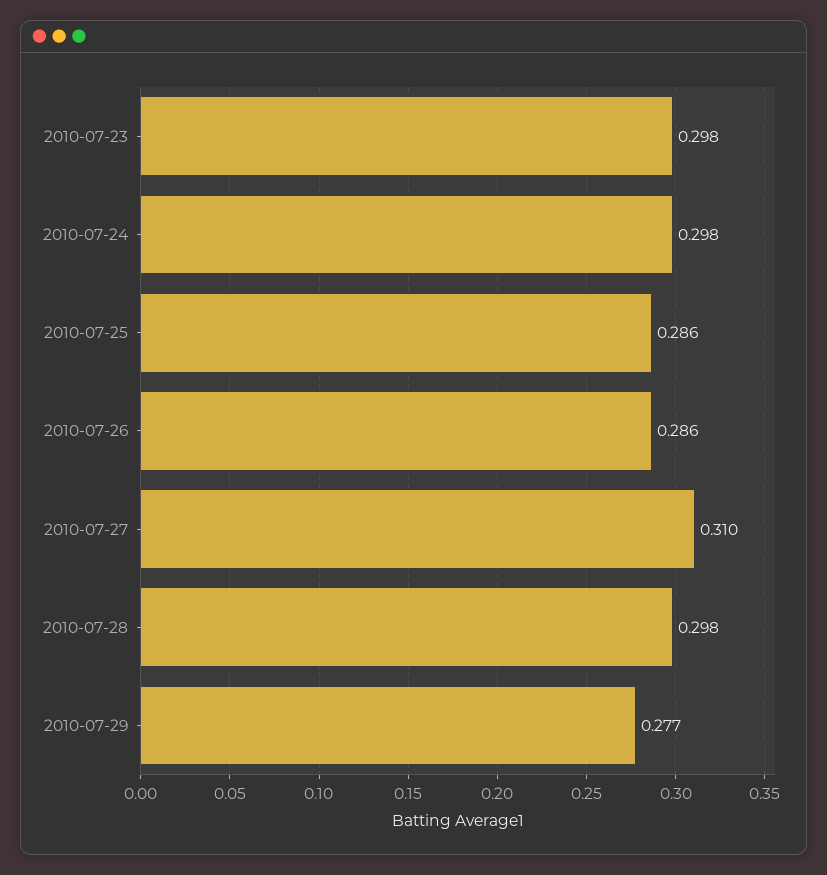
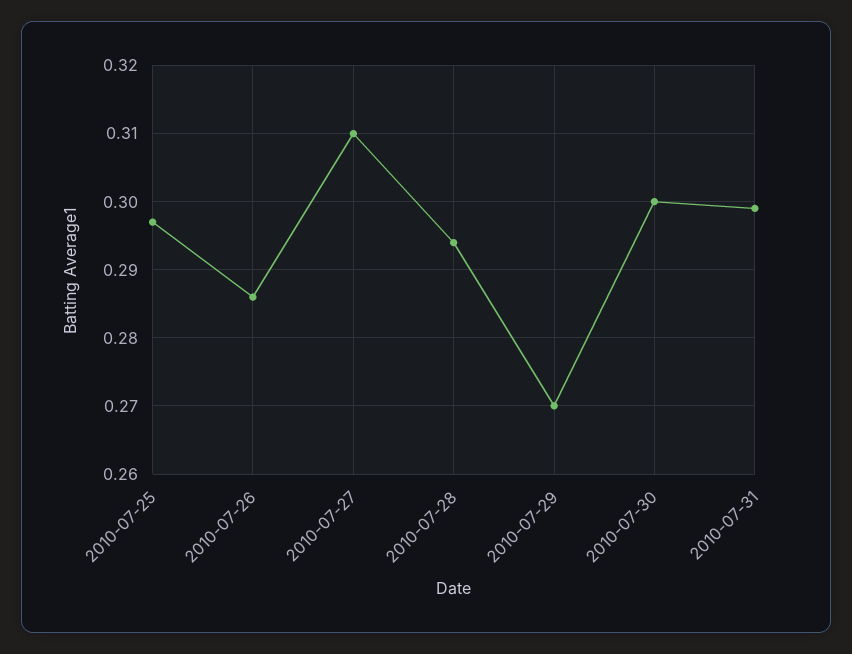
2010-07-23: 0.298 -> none
2010-07-24: 0.298 -> none
2010-07-25: 0.286 -> 0.297
2010-07-28: 0.298 -> 0.294
2010-07-29: 0.277 -> 0.27
2010-07-30: none -> 0.3
2010-07-31: none -> 0.299

